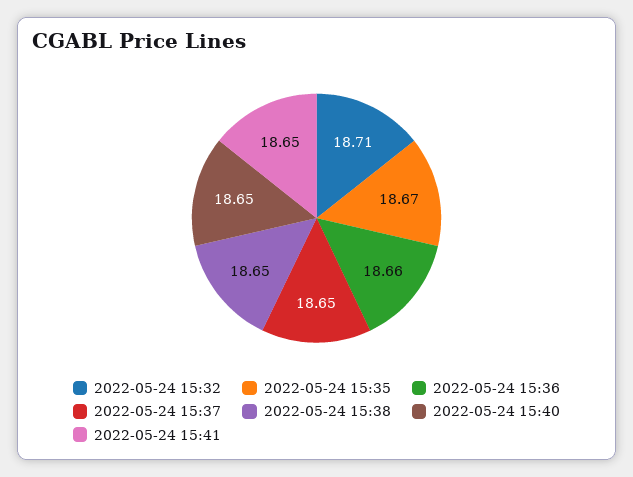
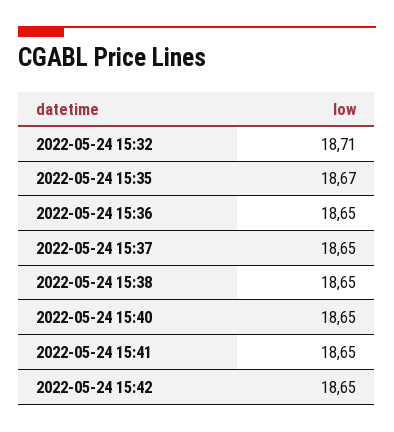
2022-05-24 15:36: 18.66 -> 18.65
2022-05-24 15:42: none -> 18.65

